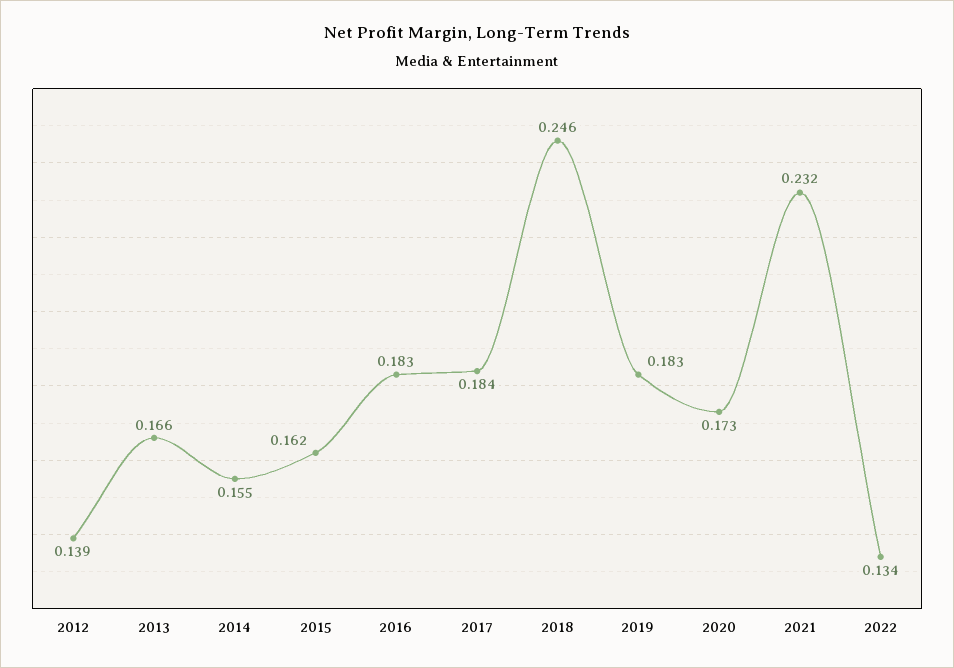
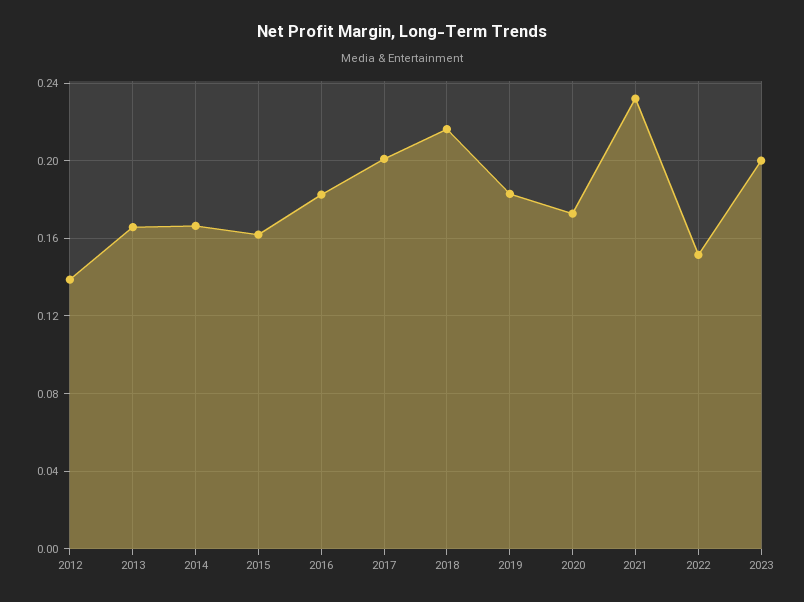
2014: 0.155 -> 0.165
2017: 0.184 -> 0.2
2018: 0.246 -> 0.215
2022: 0.134 -> 0.15
2023: none -> 0.2

